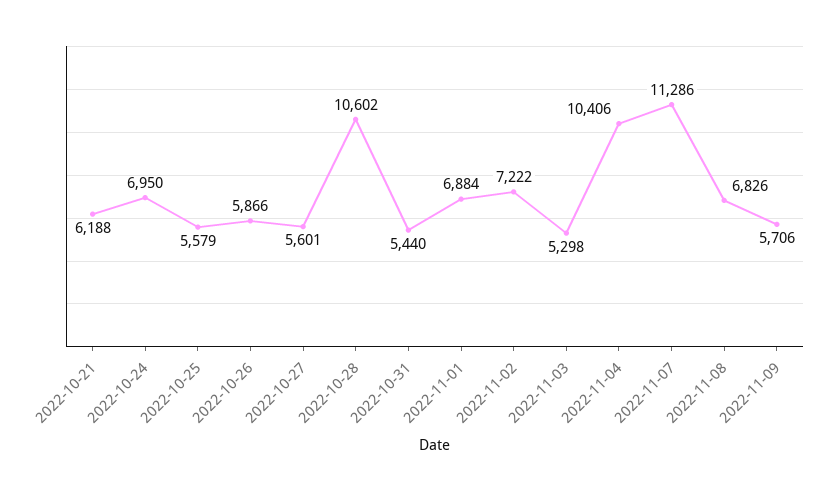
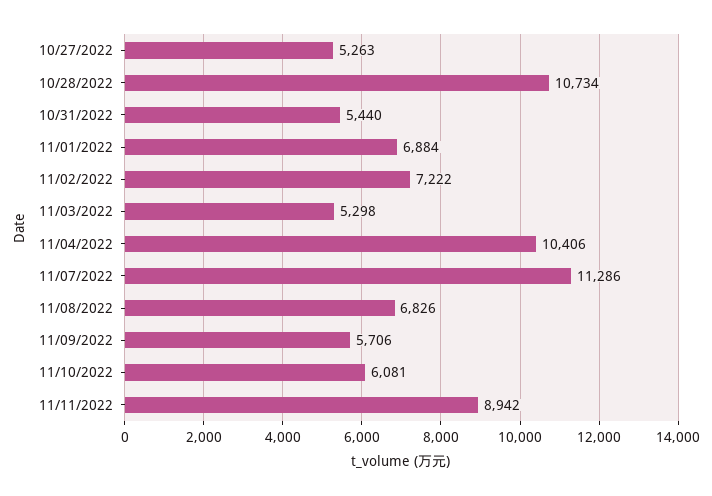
2022-10-21: 6188 -> none
2022-10-24: 6950 -> none
2022-10-25: 5579 -> none
2022-10-26: 5866 -> none
2022-10-27: 5601 -> 5263
2022-10-28: 10602 -> 10734
11/10/2022: none -> 6081
11/11/2022: none -> 8942

